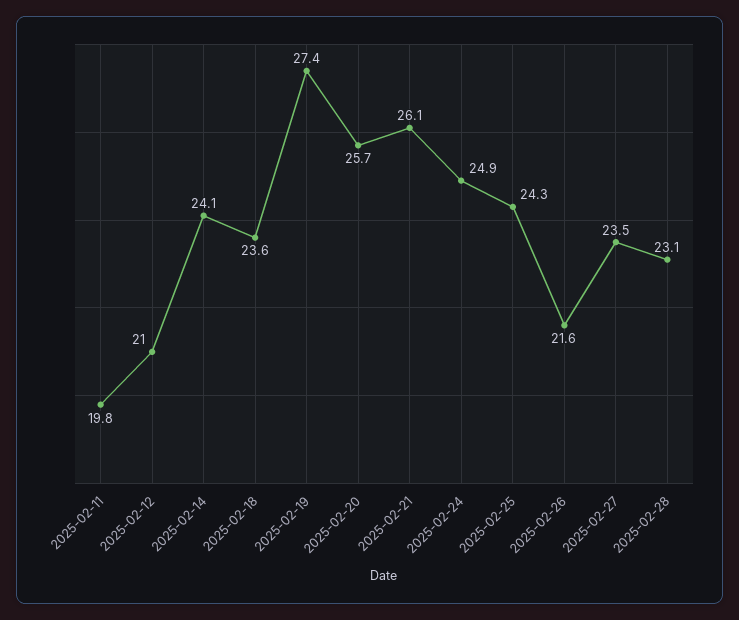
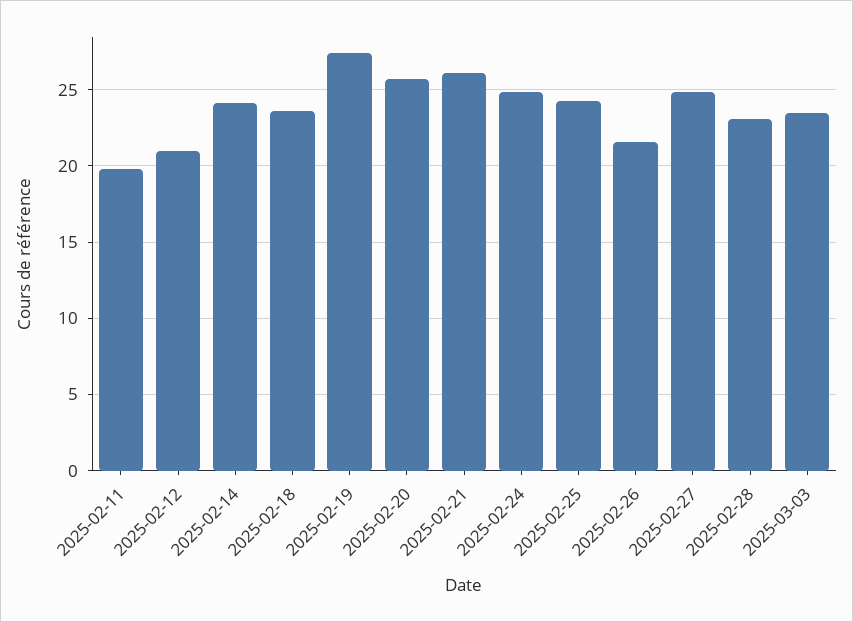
2025-02-27: 23.5 -> 25
2025-03-03: none -> 23.5

